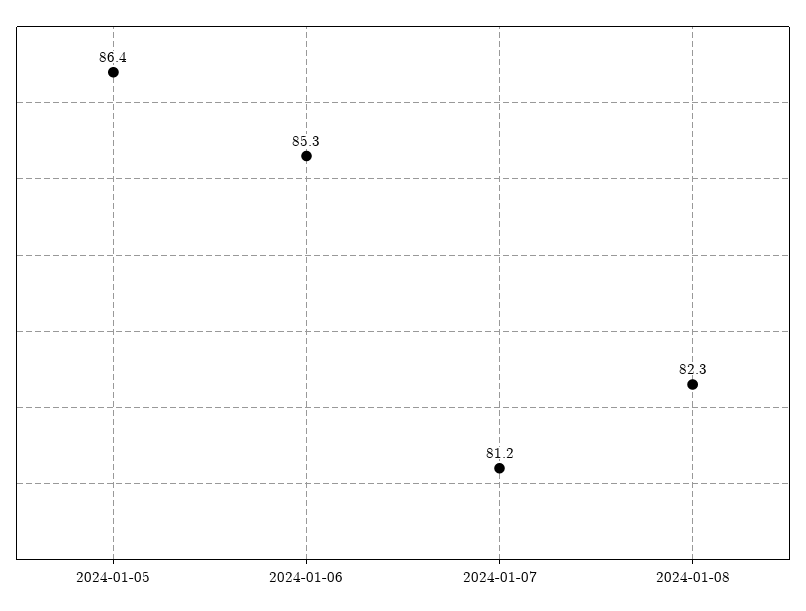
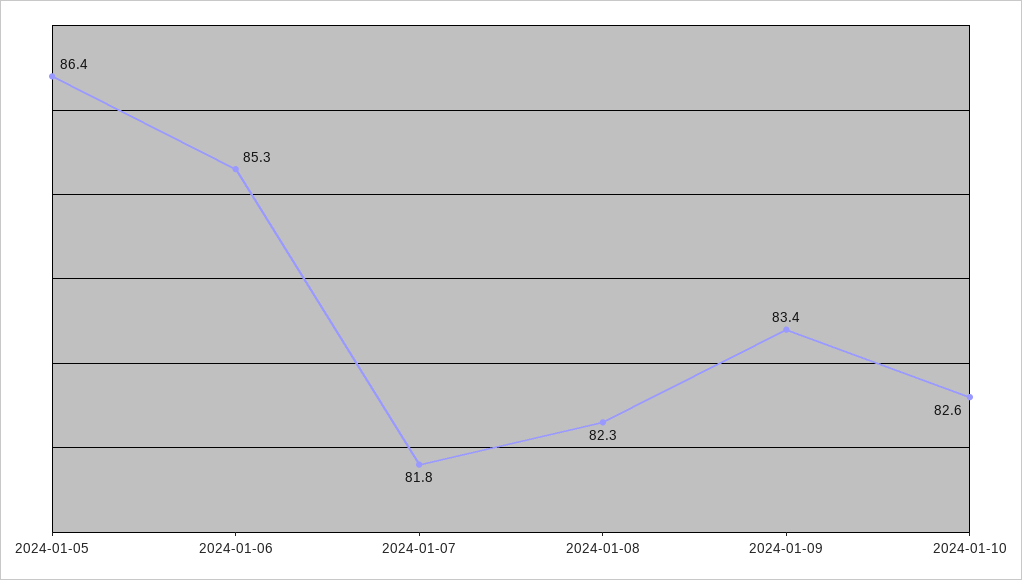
2024-01-07: 81.2 -> 81.8
2024-01-09: none -> 83.4
2024-01-10: none -> 82.6

